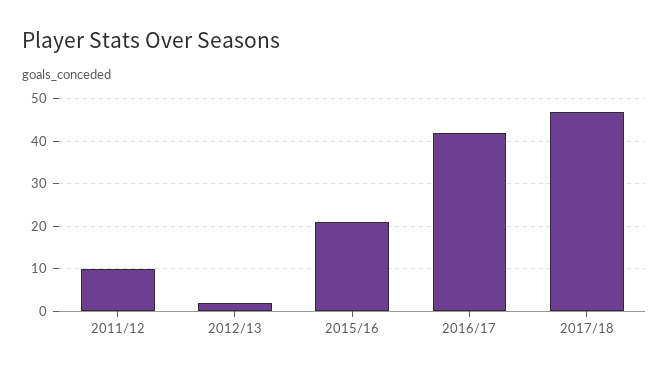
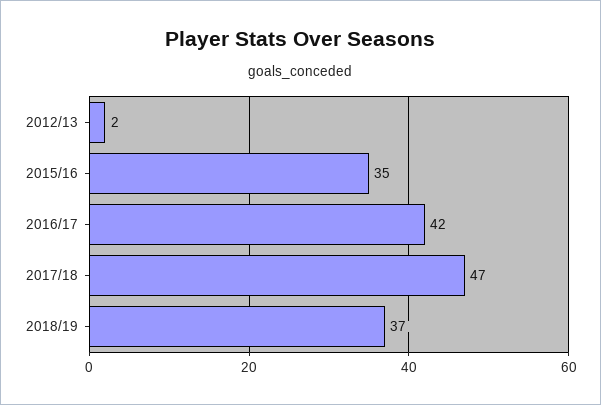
2011/12: 10 -> none
2015/16: 20 -> 35
2018/19: none -> 37

